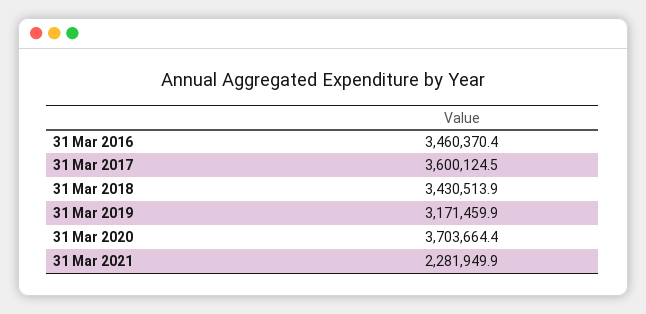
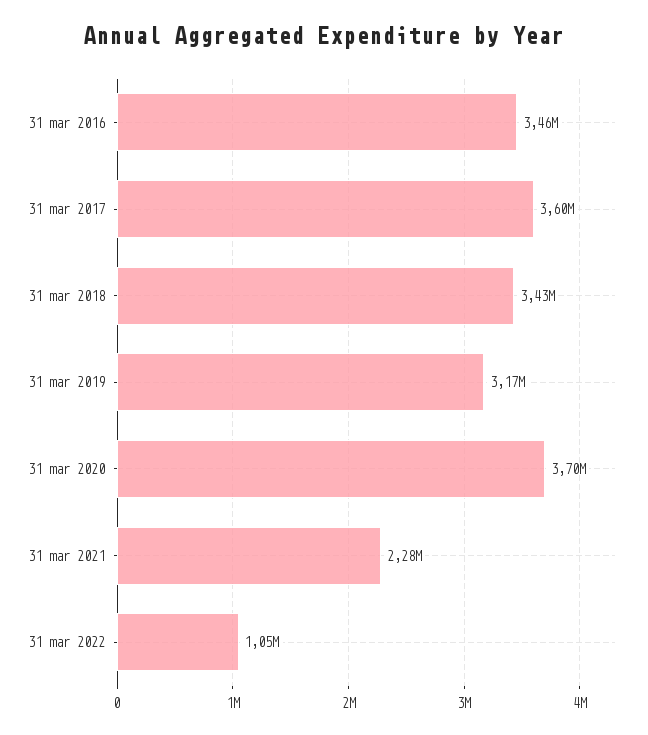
31 mar 2022: none -> 1050000

